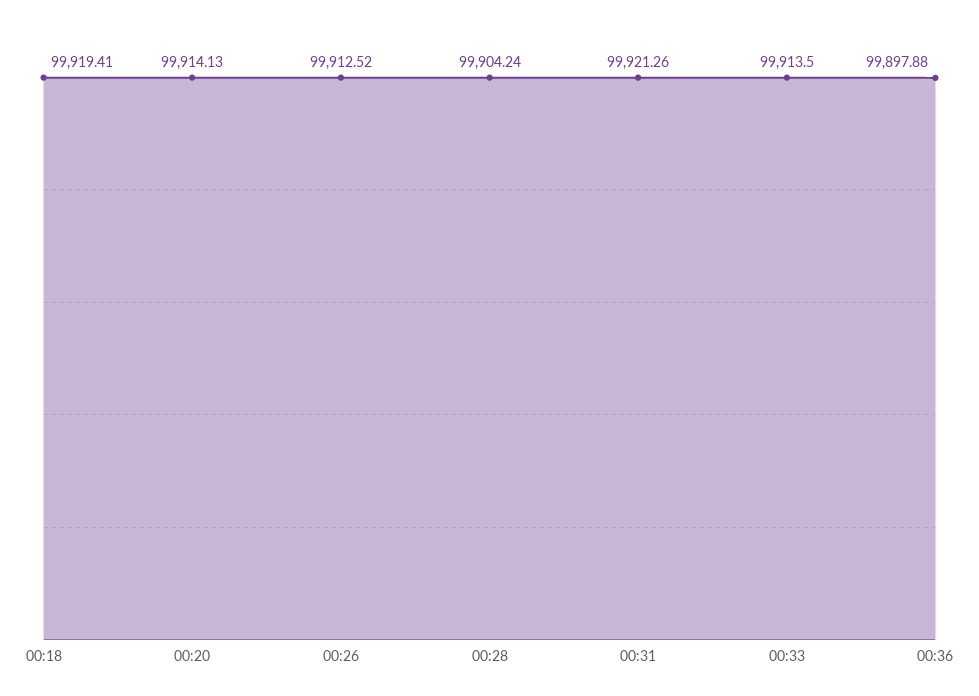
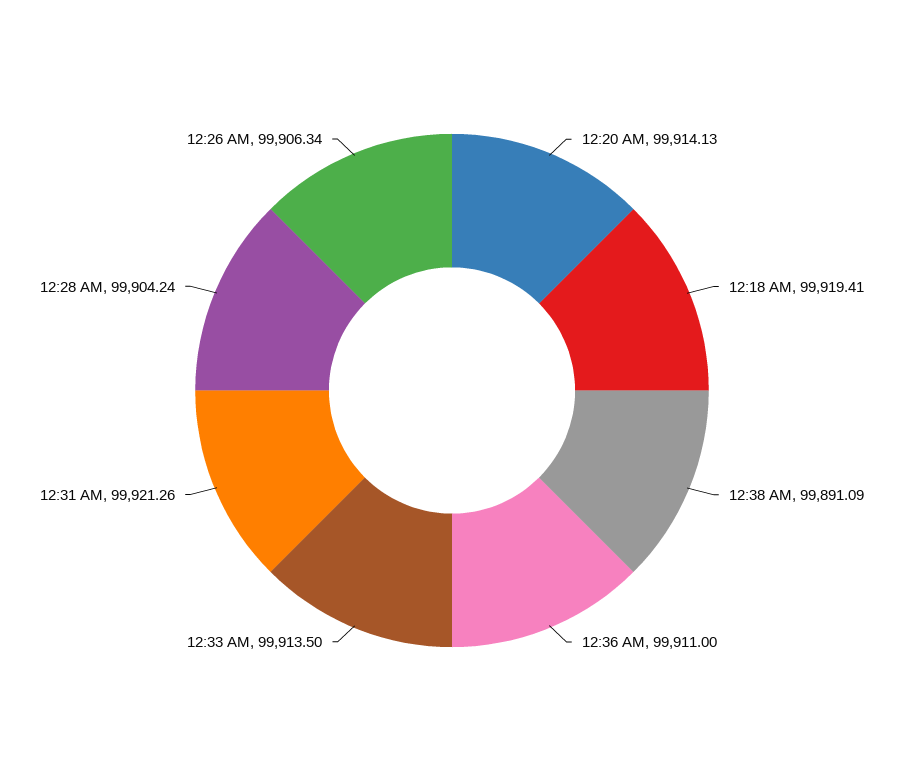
00:26: 99912.52 -> 99906.34
00:36: 99897.88 -> 99911
12:38 AM: none -> 99891.09

